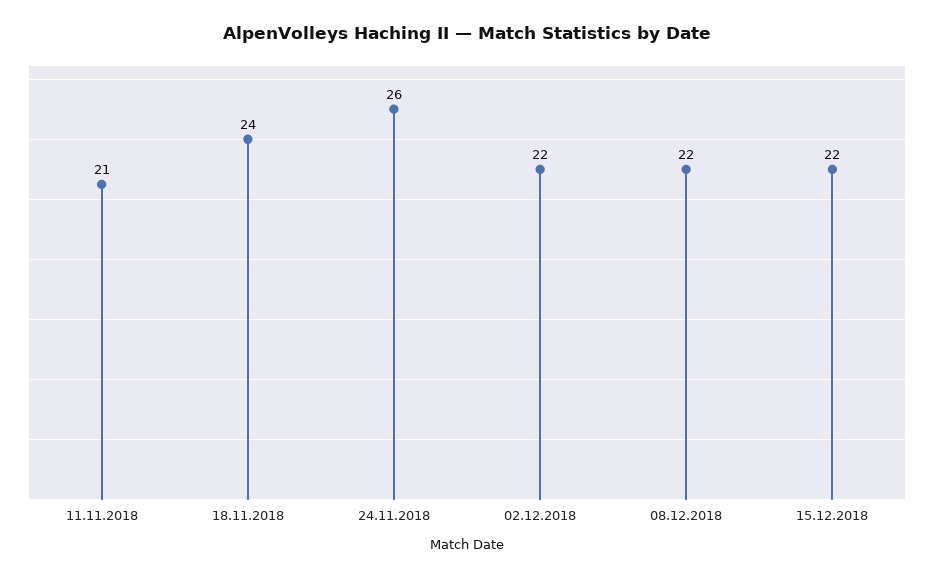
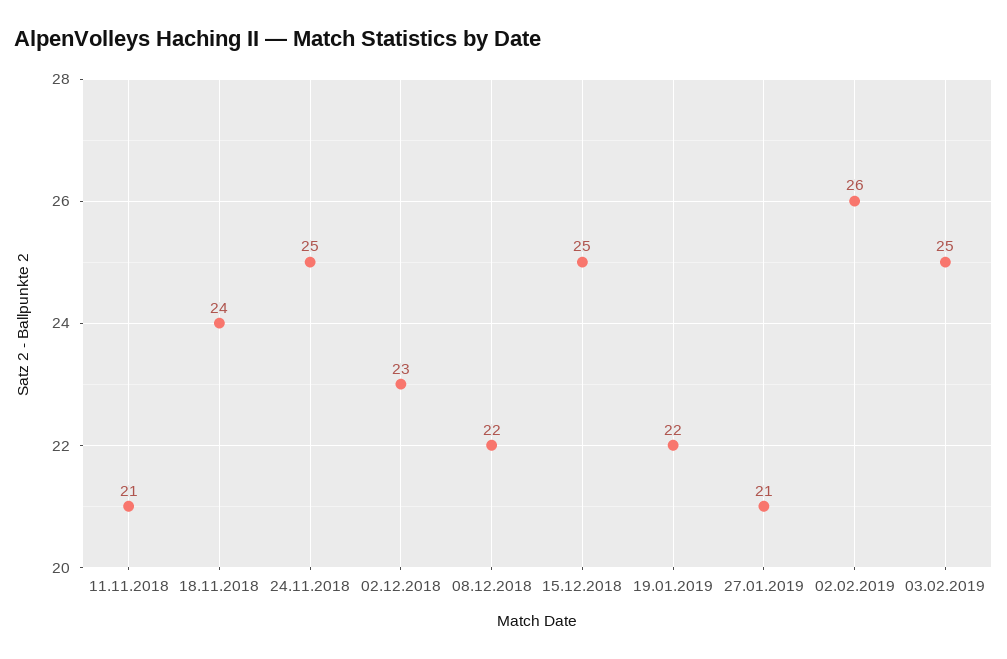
24.11.2018: 26 -> 25
02.12.2018: 22 -> 23
15.12.2018: 22 -> 25
19.01.2019: none -> 22
27.01.2019: none -> 21
02.02.2019: none -> 26
03.02.2019: none -> 25

